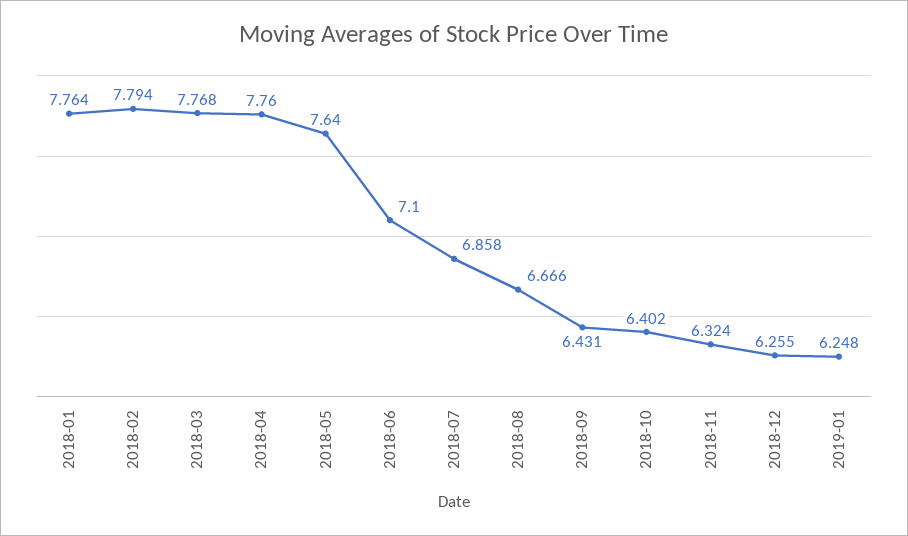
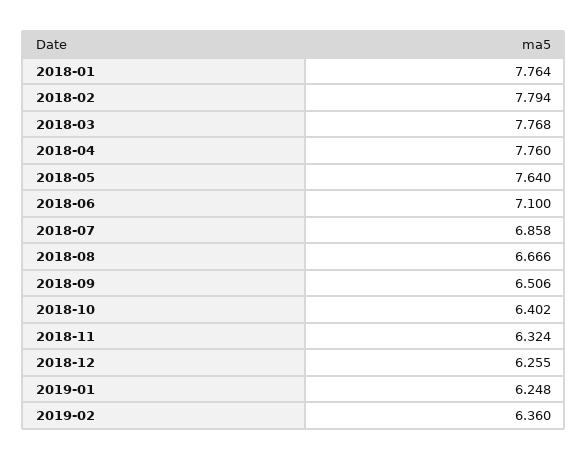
2018-09: 6.431 -> 6.506
2019-02: none -> 6.36

